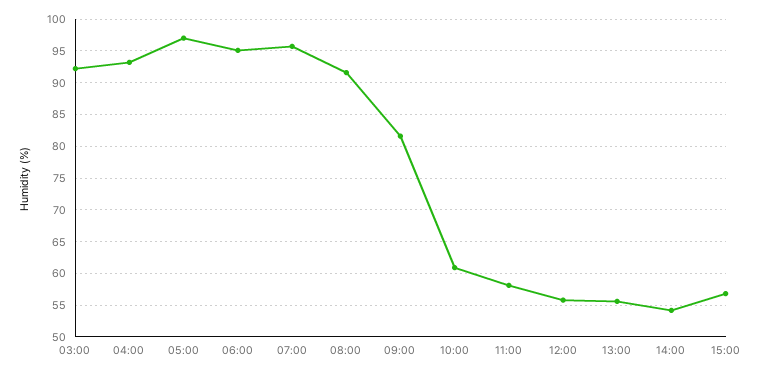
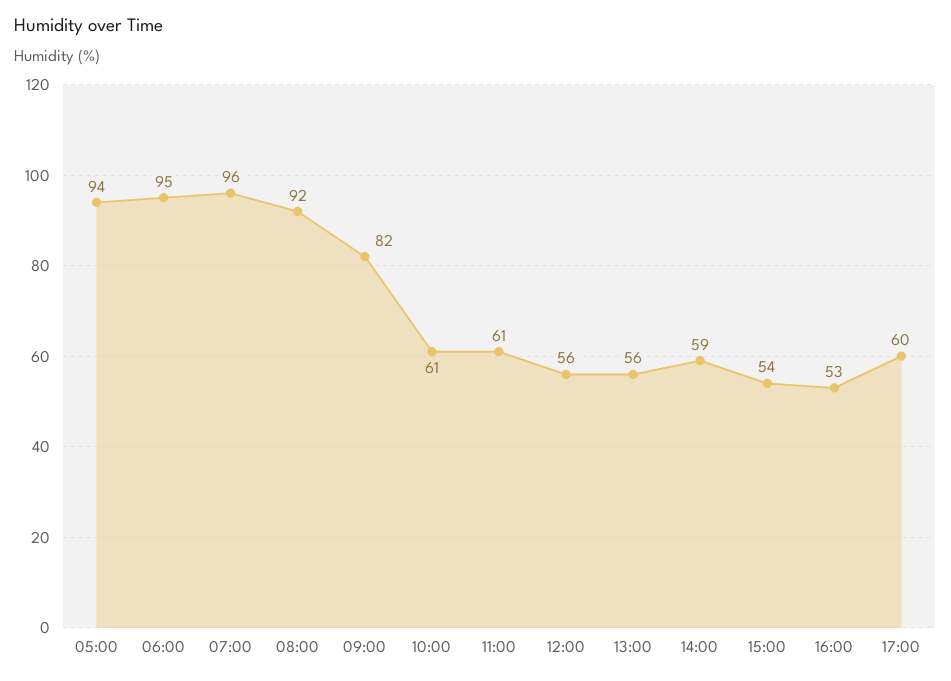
03:00: 92 -> none
04:00: 93 -> none
05:00: 97 -> 94
11:00: 58 -> 61
14:00: 54 -> 59
15:00: 57 -> 54
16:00: none -> 53
17:00: none -> 60

